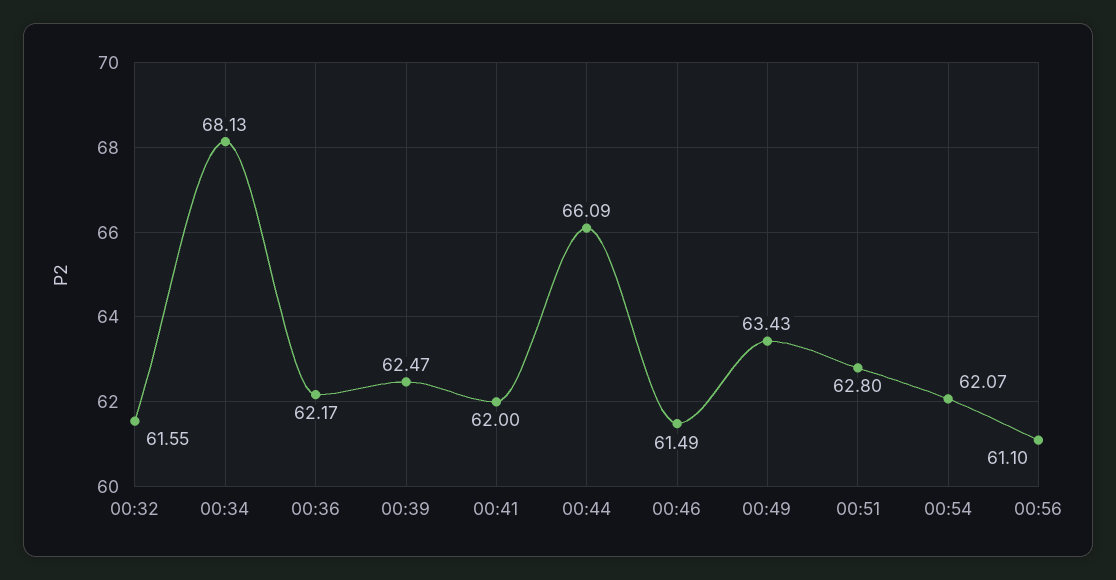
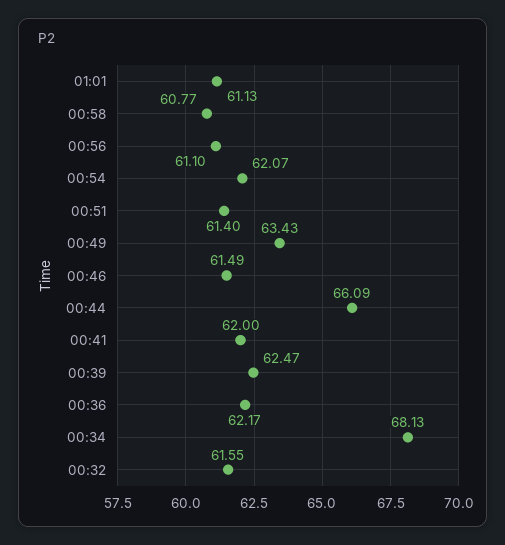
00:51: 62.8 -> 61.4
01:01: none -> 61.13
00:58: none -> 60.77

